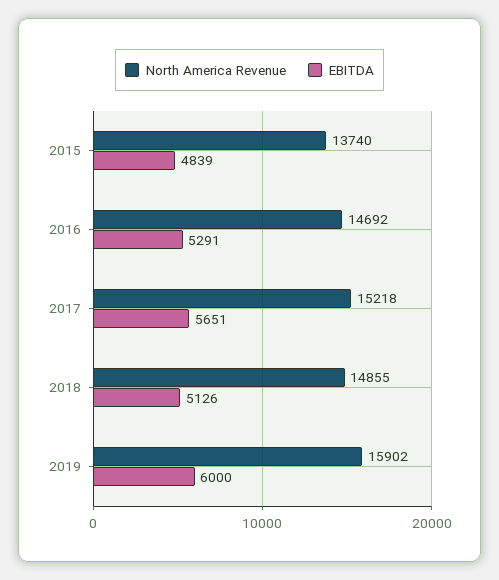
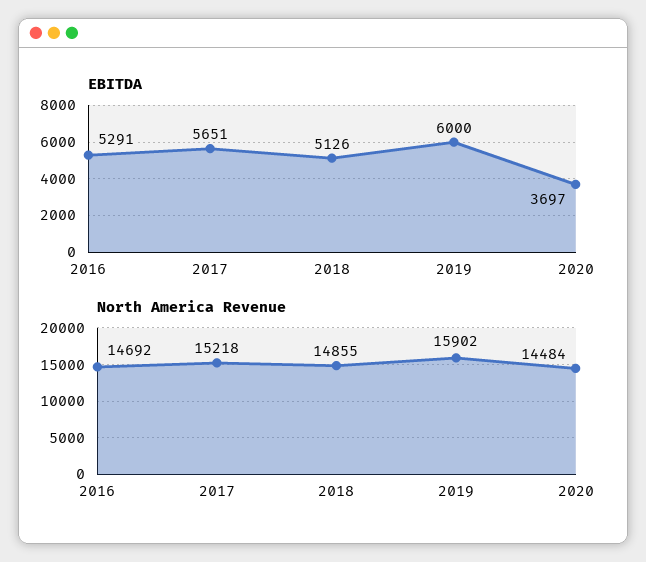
North America Revenue, 2015: 13740 -> none
EBITDA, 2015: 4839 -> none
EBITDA, 2020: none -> 3697
North America Revenue, 2020: none -> 14484

